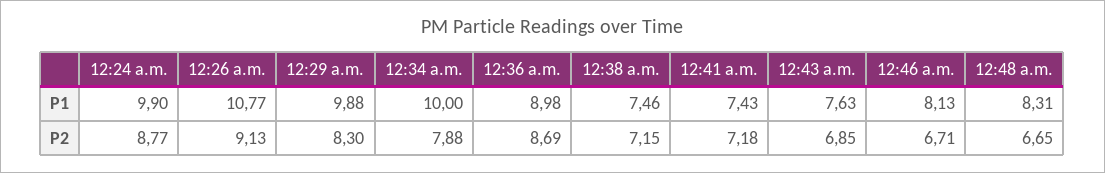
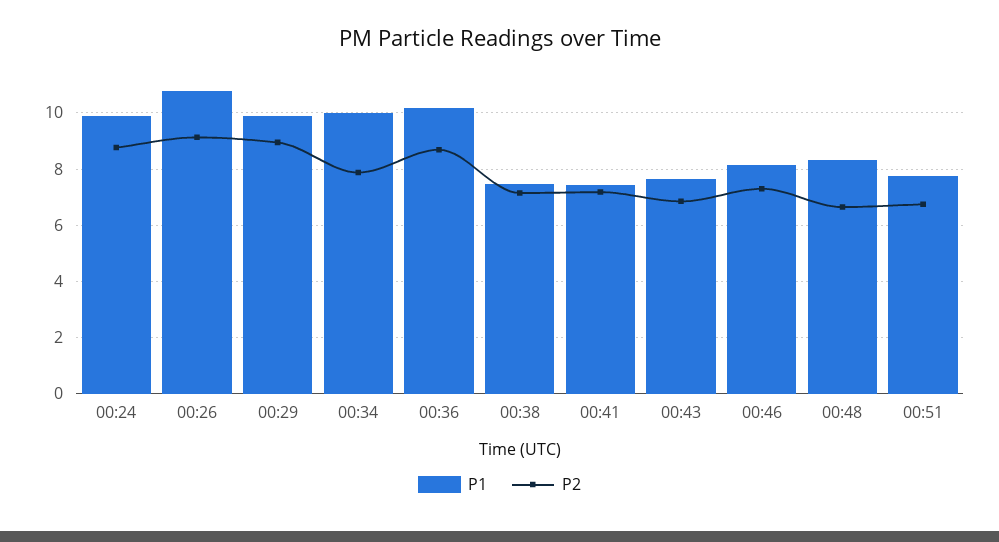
P1, 12:36 a.m.: 8.98 -> 10.25
P2, 12:29 a.m.: 8.3 -> 9
P2, 12:46 a.m.: 6.71 -> 7.25
P1, 00:51: none -> 7.75
P2, 00:51: none -> 6.75

